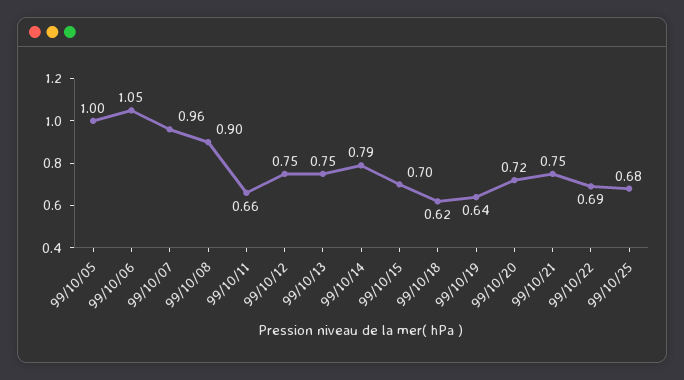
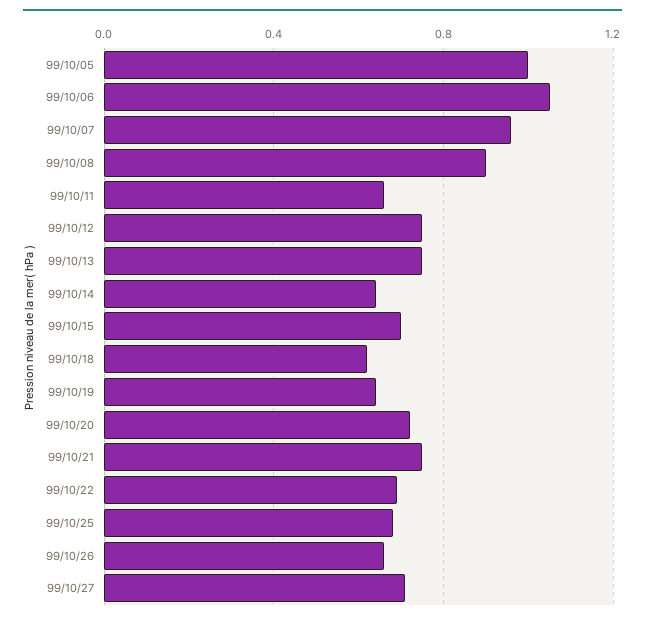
99/10/14: 0.79 -> 0.65
99/10/26: none -> 0.65
99/10/27: none -> 0.7

